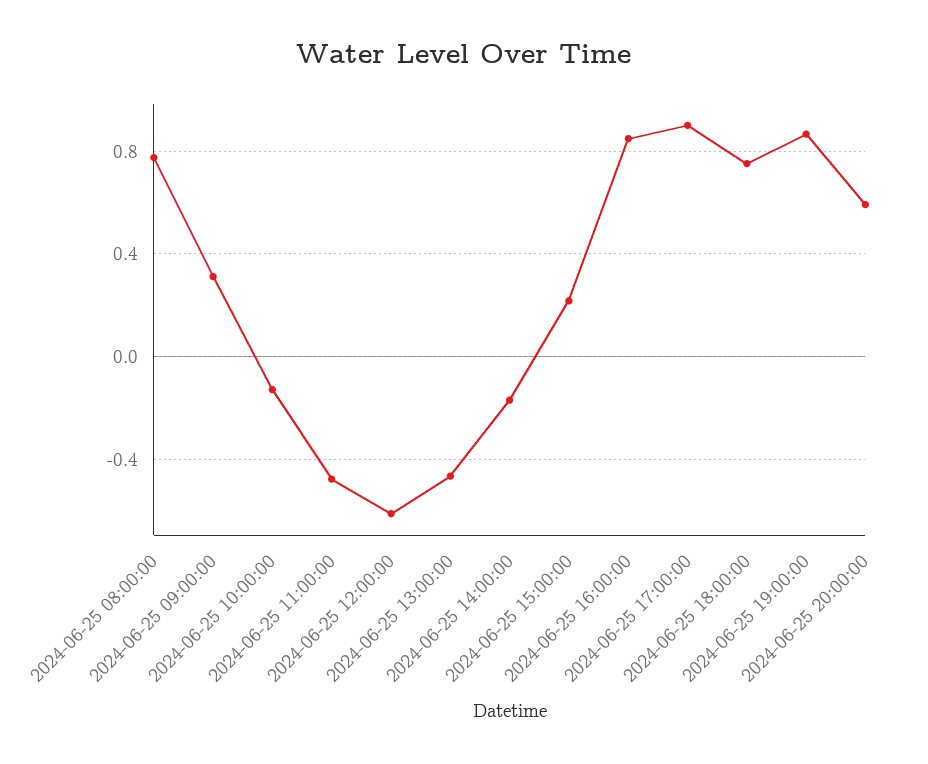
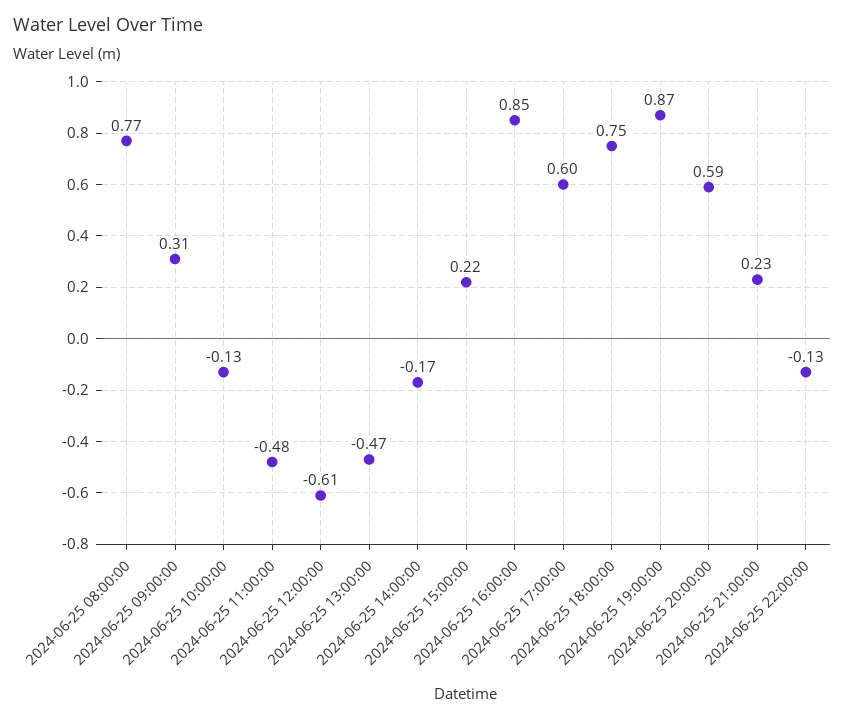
2024-06-25 17:00:00: 0.9 -> 0.6
2024-06-25 21:00:00: none -> 0.23
2024-06-25 22:00:00: none -> -0.13

